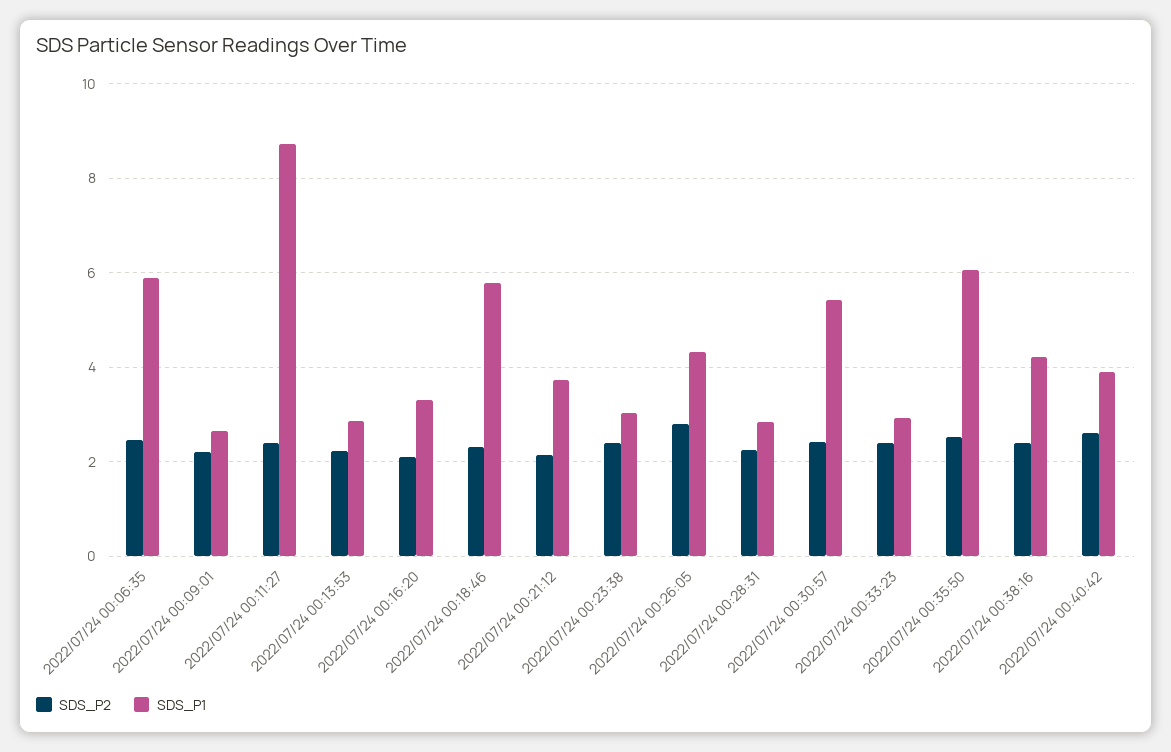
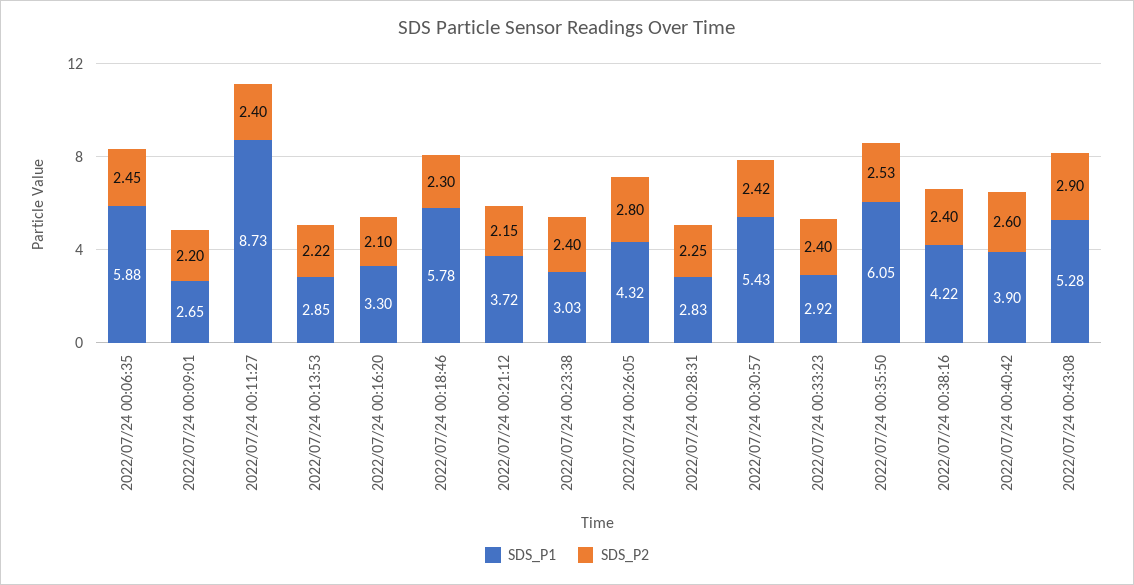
SDS_P1, 2022/07/24 00:43:08: none -> 5.28
SDS_P2, 2022/07/24 00:43:08: none -> 2.9

